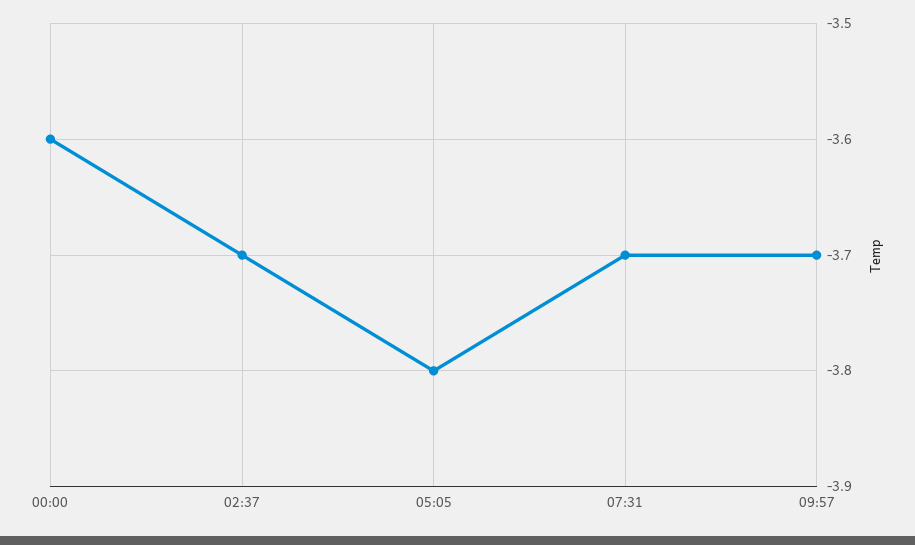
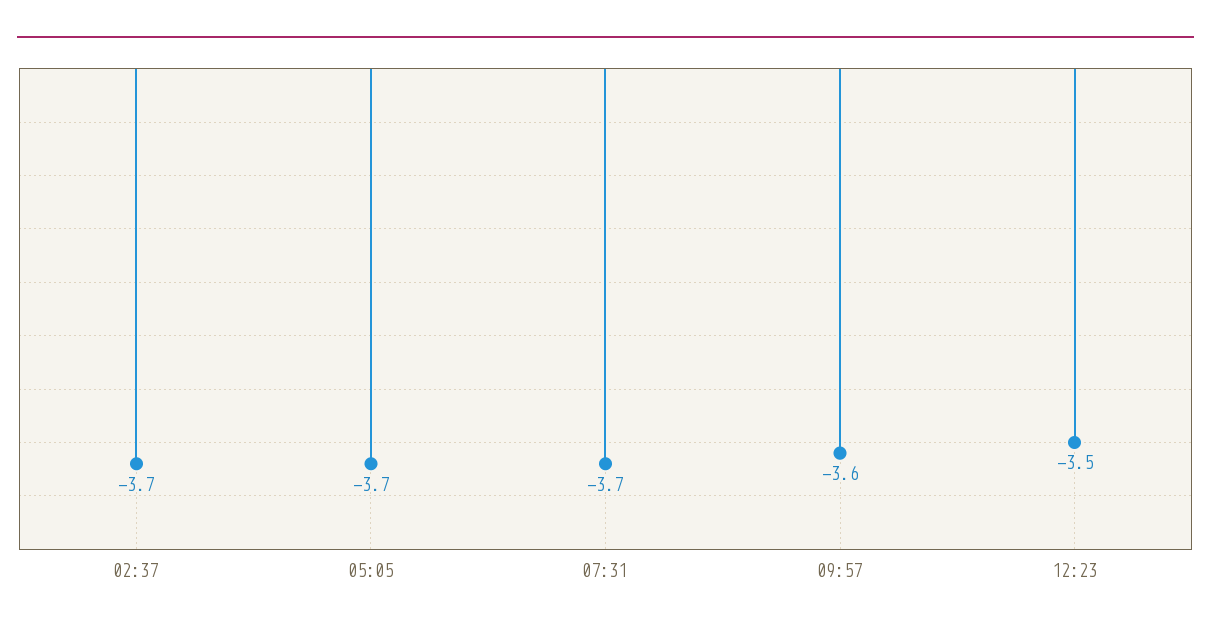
00:00: -3.6 -> none
05:05: -3.8 -> -3.7
09:57: -3.7 -> -3.6
12:23: none -> -3.5

